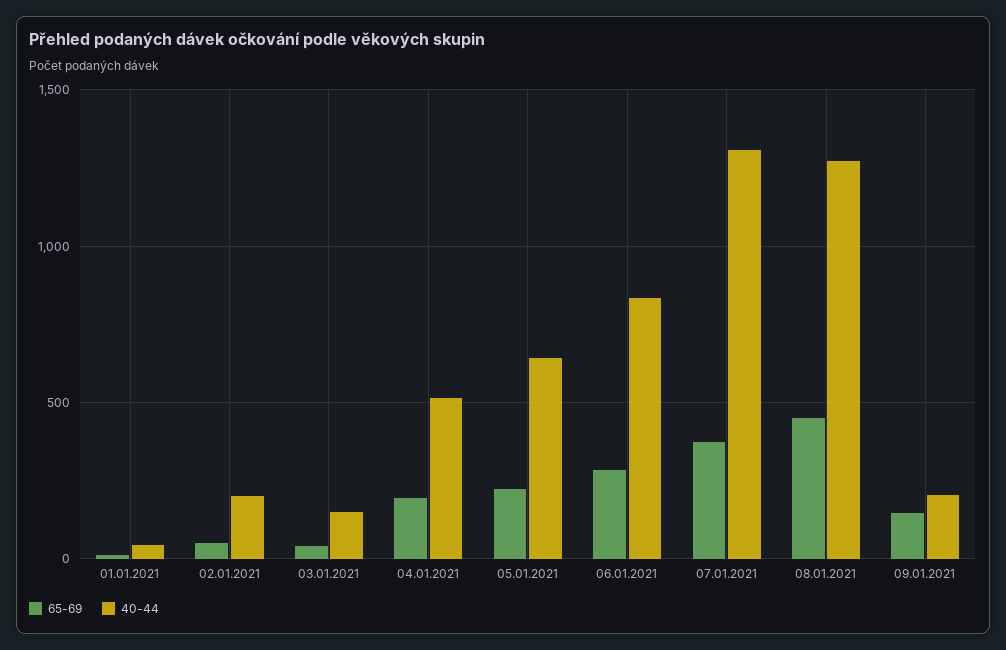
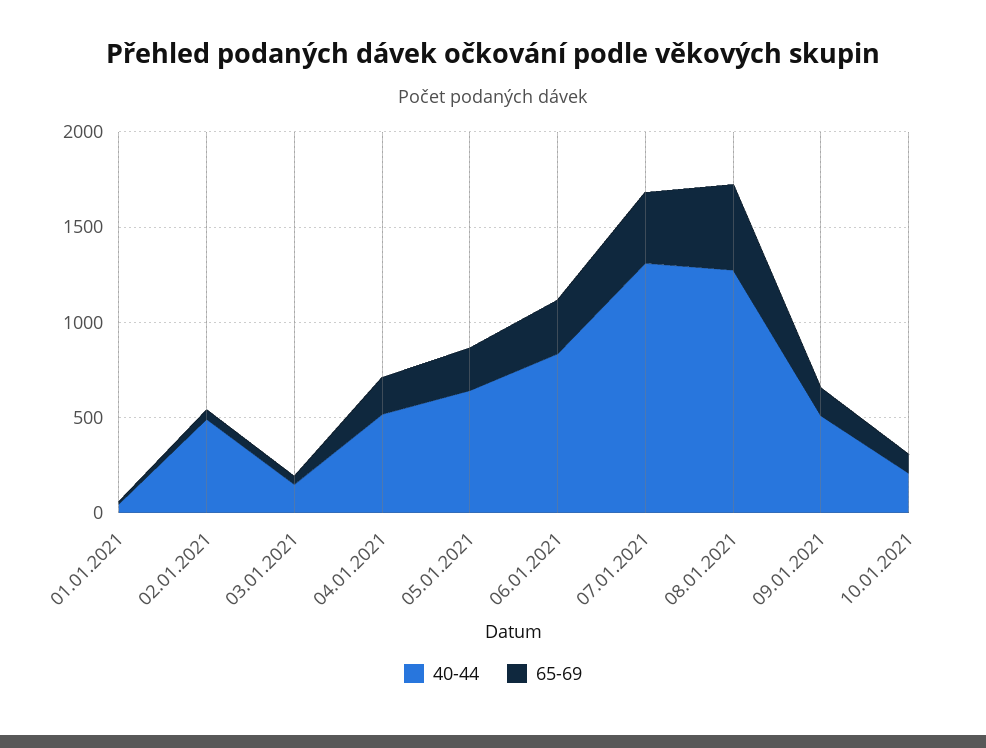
40-44, 02.01.2021: 200 -> 500
40-44, 09.01.2021: 200 -> 500
40-44, 10.01.2021: none -> 200
65-69, 10.01.2021: none -> 100

